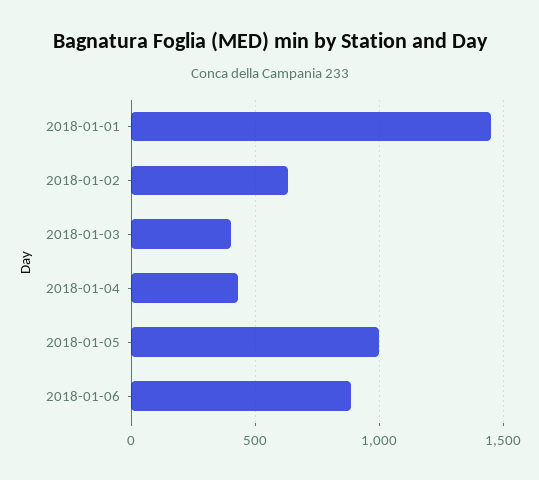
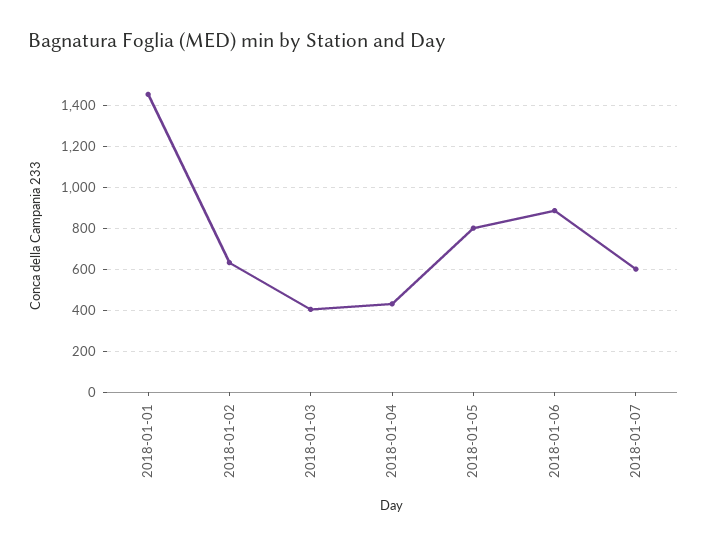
2018-01-05: 1000 -> 800
2018-01-07: none -> 600

